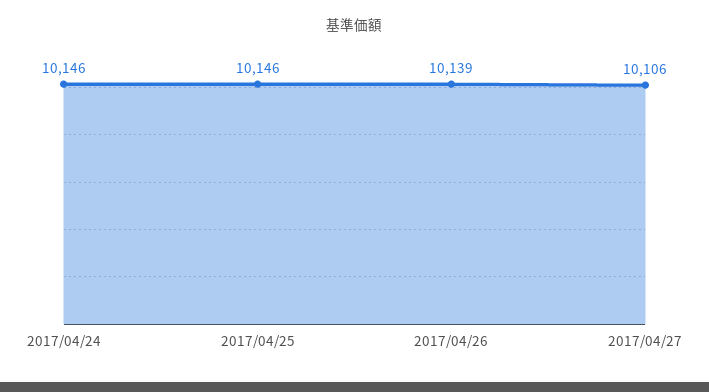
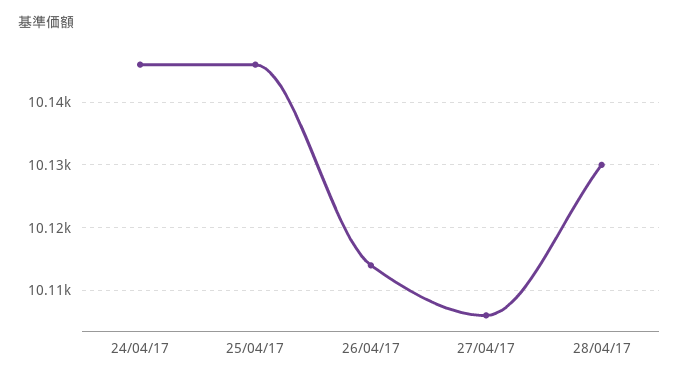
2017/04/26: 10139 -> 10114
28/04/17: none -> 10130

